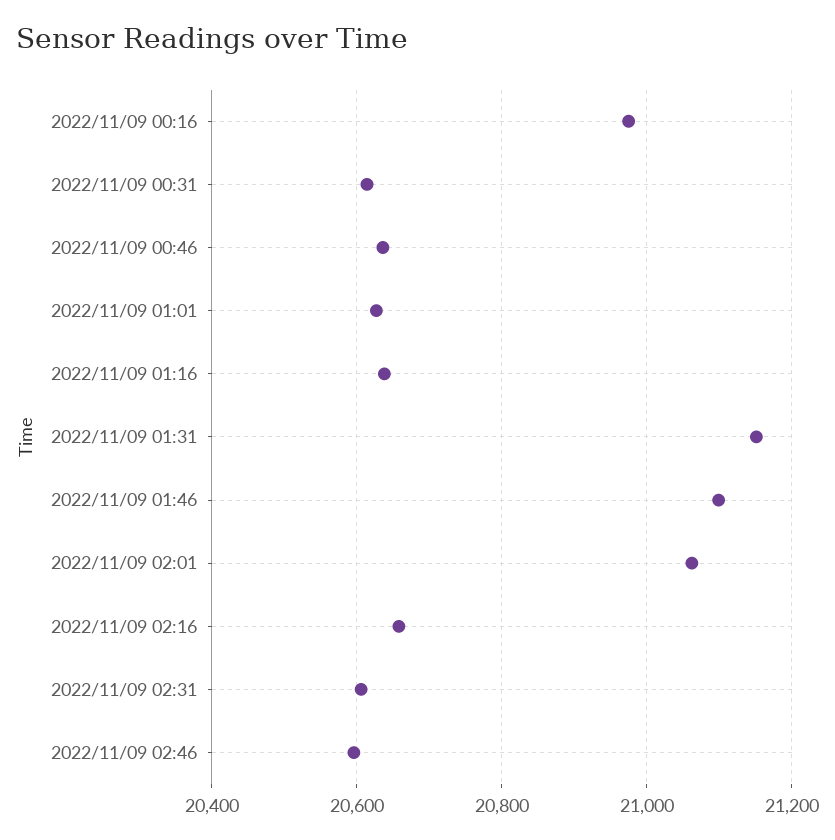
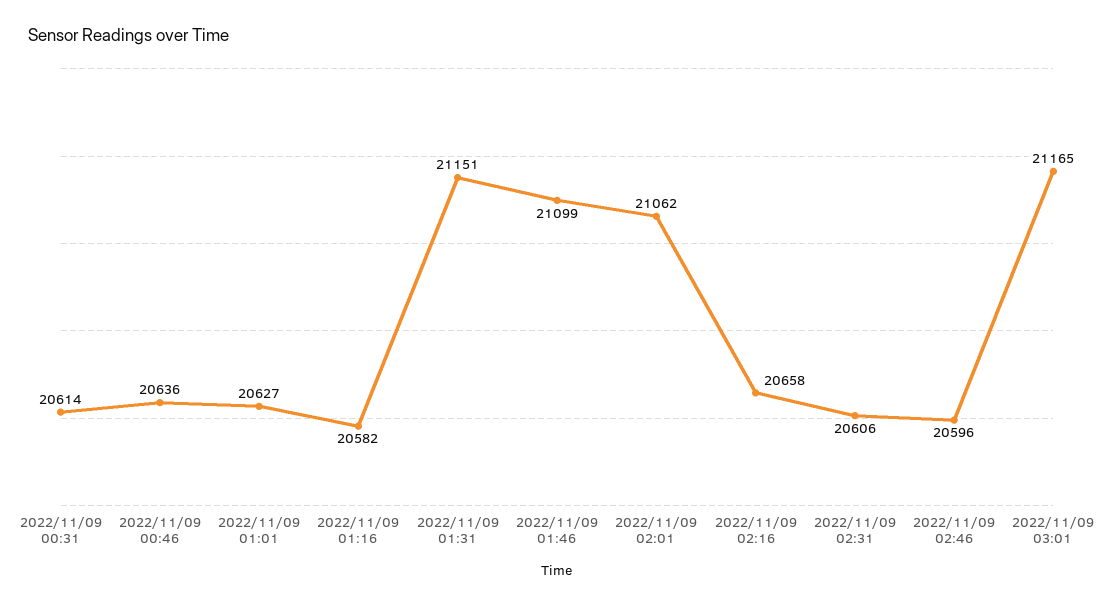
2022/11/09 00:16: 20980 -> none
2022/11/09 01:16: 20640 -> 20582
2022/11/09 03:01: none -> 21165

